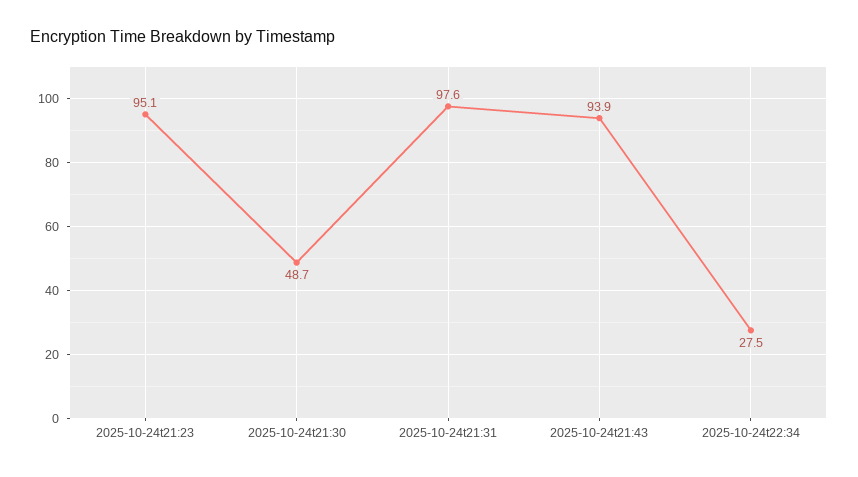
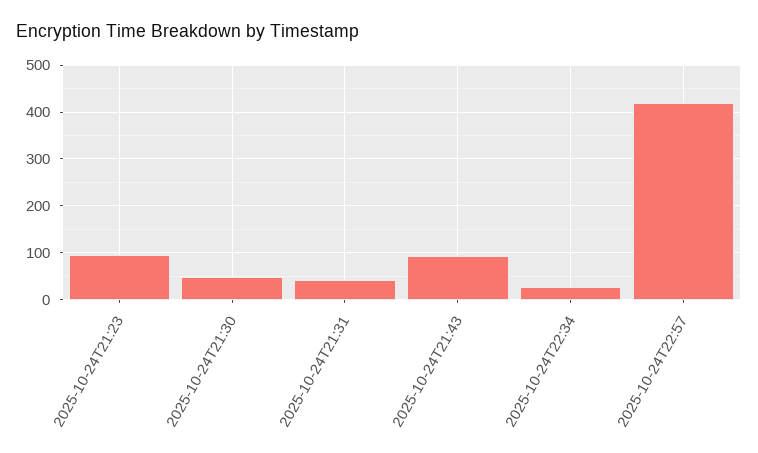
2025-10-24t21:31: 97.6 -> 40
2025-10-24T22:57: none -> 420

